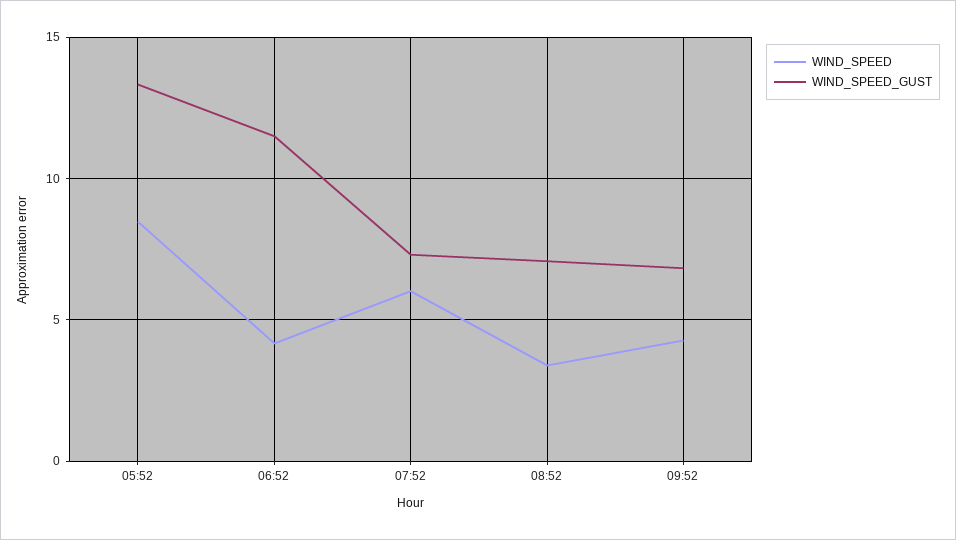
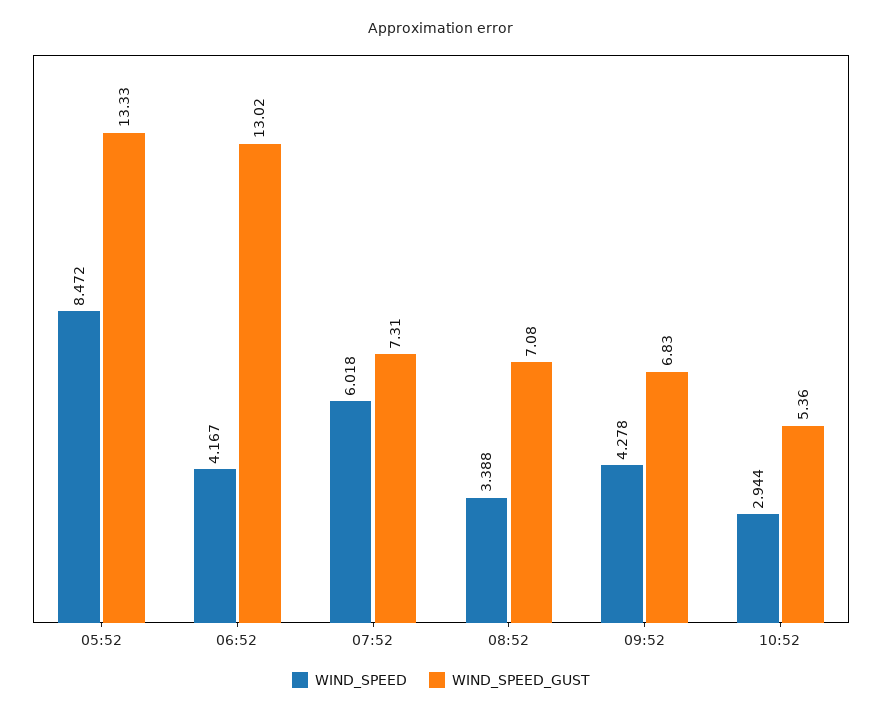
WIND_SPEED_GUST, 06:52: 11.5 -> 13.02
WIND_SPEED, 10:52: none -> 2.944
WIND_SPEED_GUST, 10:52: none -> 5.36

